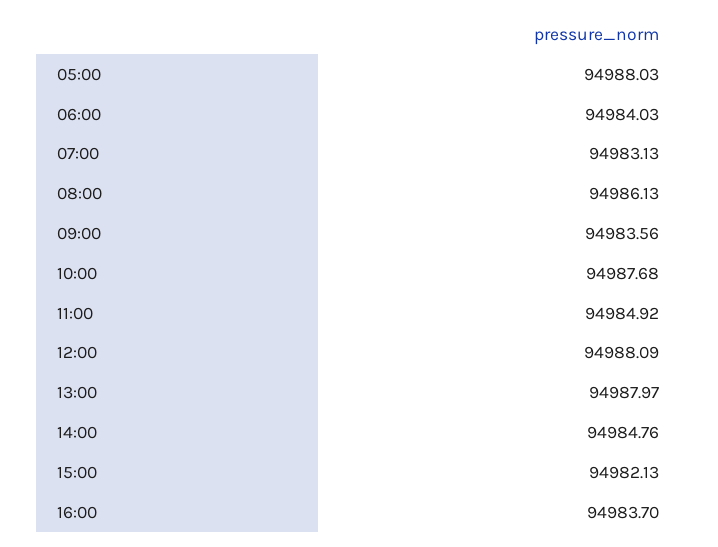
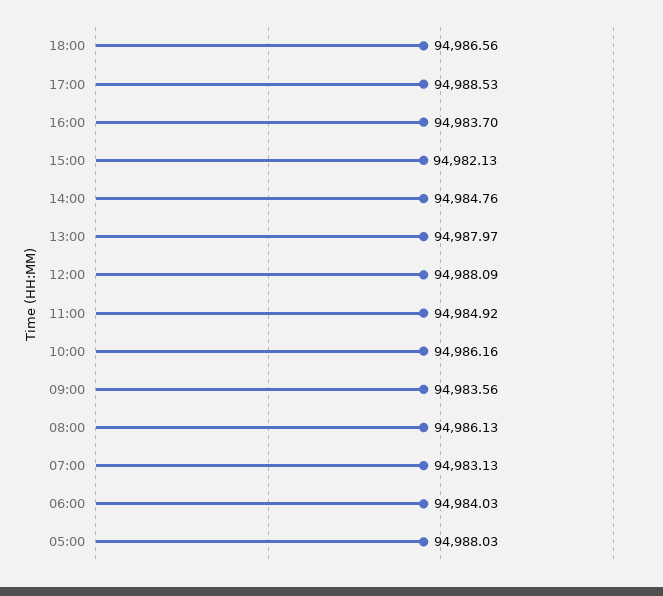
10:00: 94987.68 -> 94986.16
18:00: none -> 94986.56
17:00: none -> 94988.53

